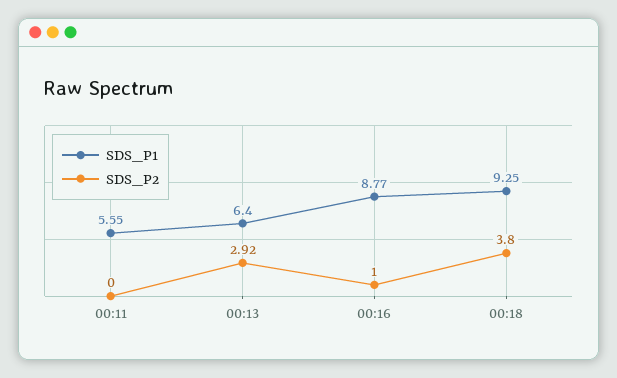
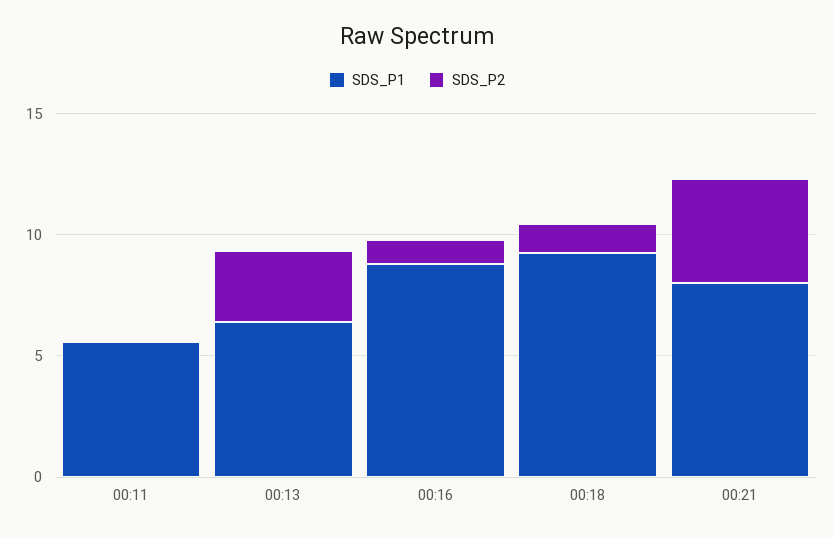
SDS_P2, 00:18: 3.8 -> 1
SDS_P1, 00:21: none -> 8
SDS_P2, 00:21: none -> 4

